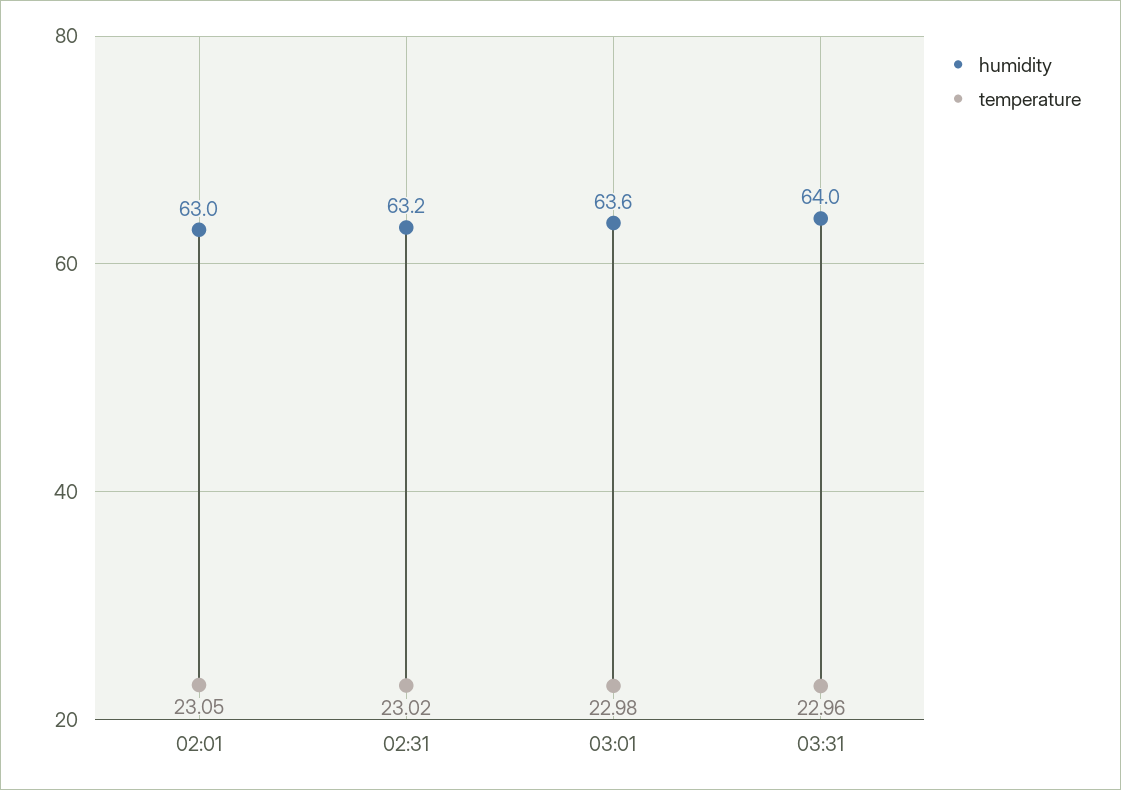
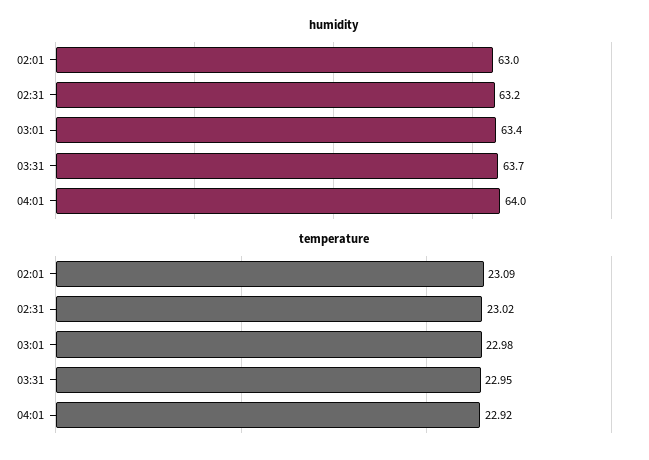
temperature, 02:01: 23.05 -> 23.09
humidity, 03:01: 63.6 -> 63.4
humidity, 03:31: 64 -> 63.7
temperature, 03:31: 22.96 -> 22.95
humidity, 04:01: none -> 64
temperature, 04:01: none -> 22.92

